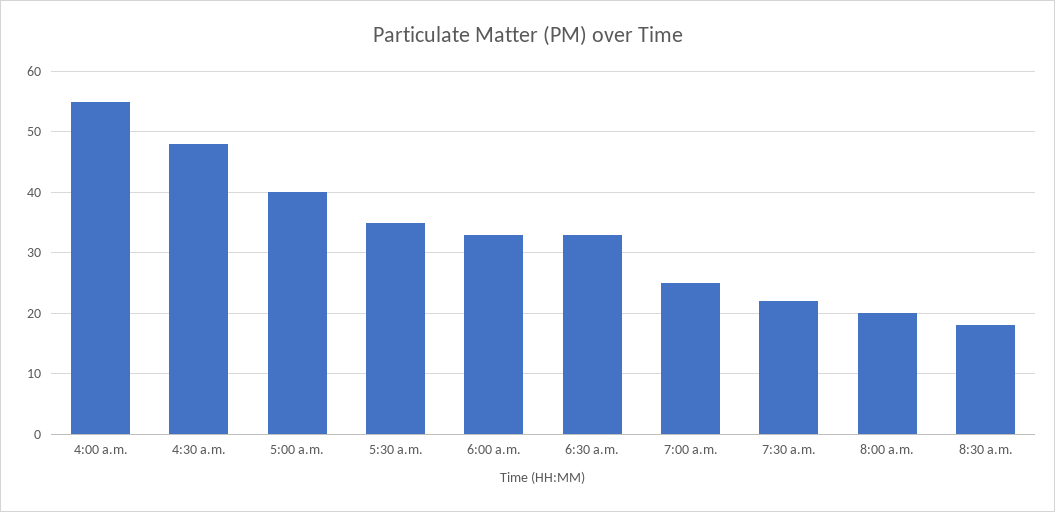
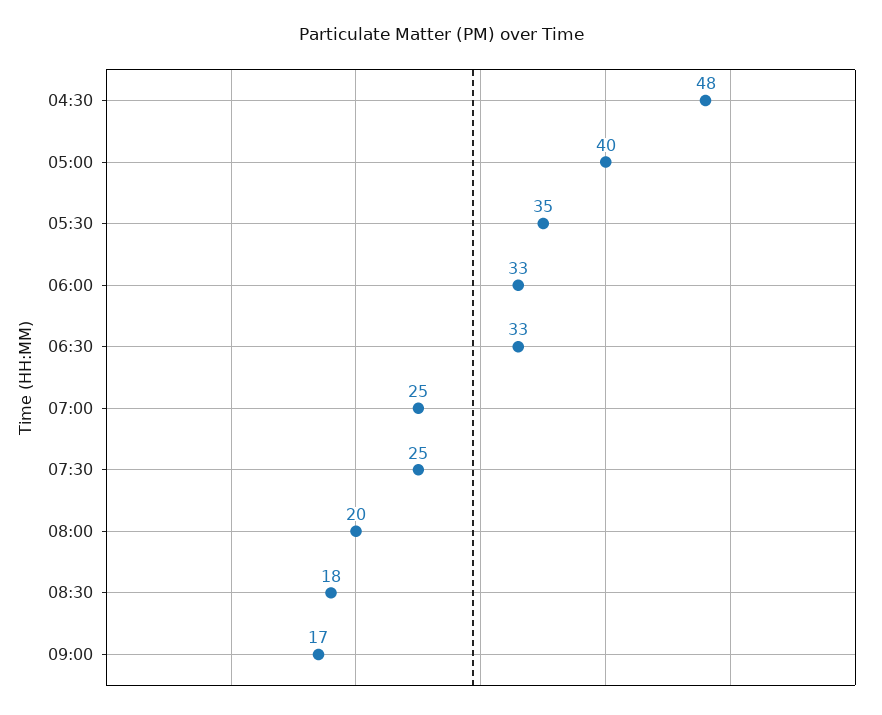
4:00 a.m.: 55 -> none
7:30 a.m.: 22 -> 25
09:00: none -> 17

